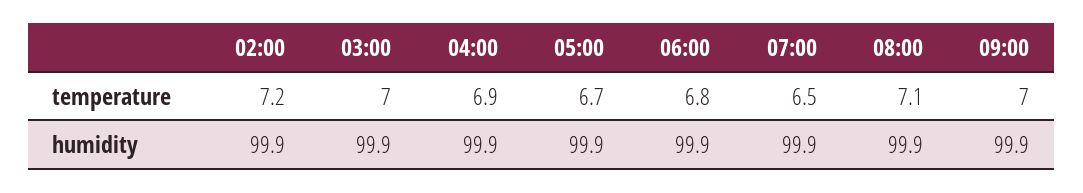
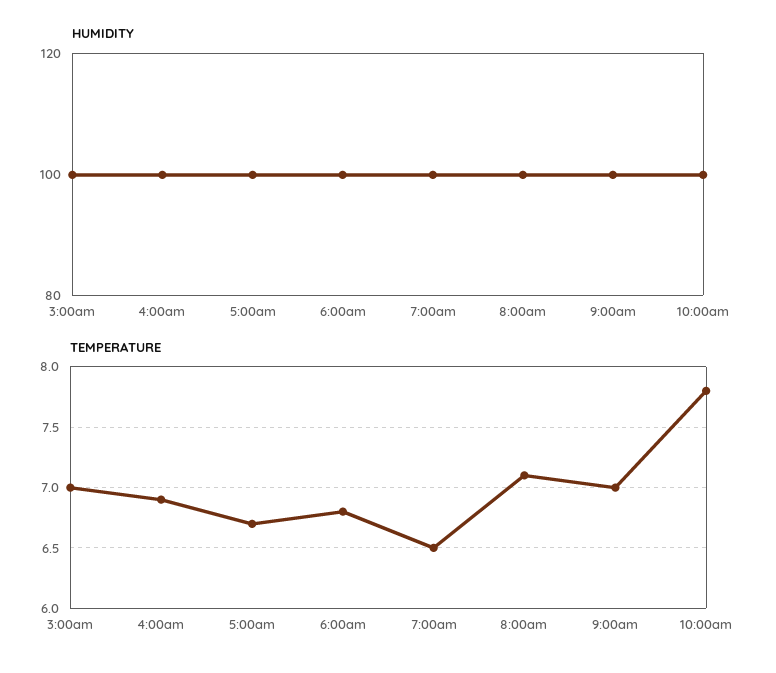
temperature, 02:00: 7.2 -> none
humidity, 02:00: 99.9 -> none
humidity, 10:00am: none -> 100
temperature, 10:00am: none -> 7.8

